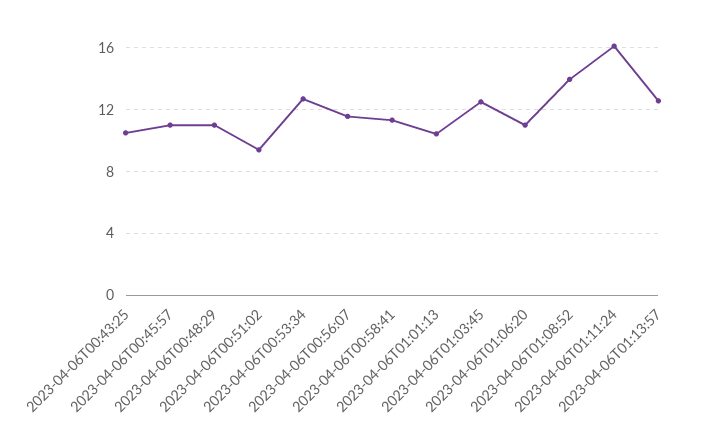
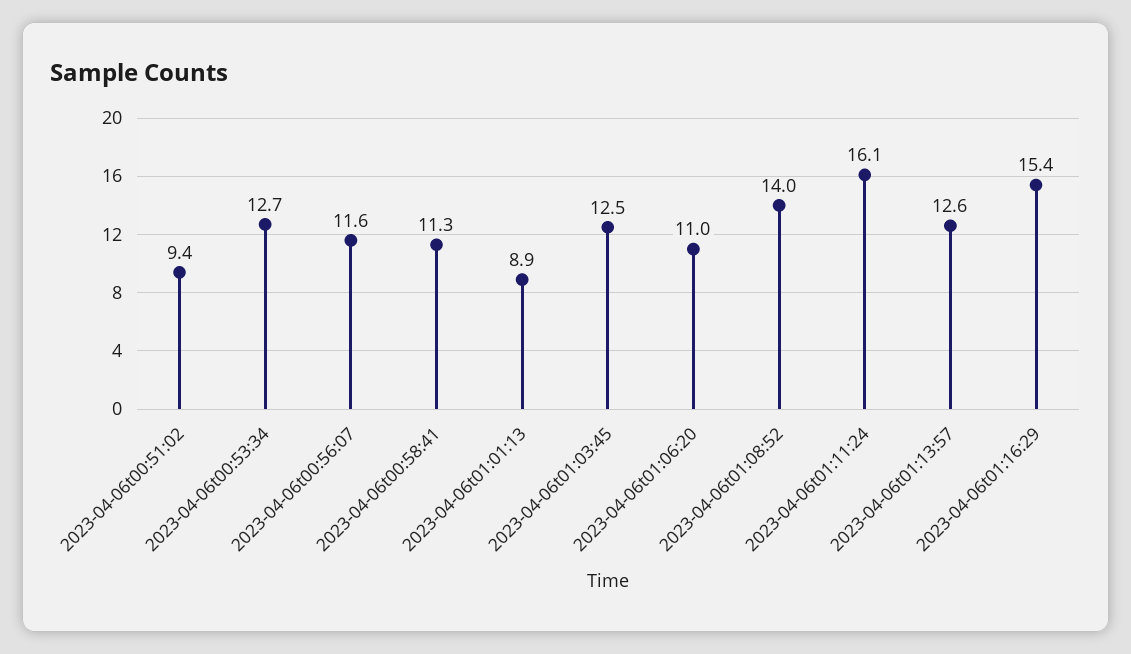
2023-04-06T00:43:25: 10.5 -> none
2023-04-06T00:45:57: 11 -> none
2023-04-06T00:48:29: 11 -> none
2023-04-06T01:01:13: 10.5 -> 8.9
2023-04-06t01:16:29: none -> 15.4

